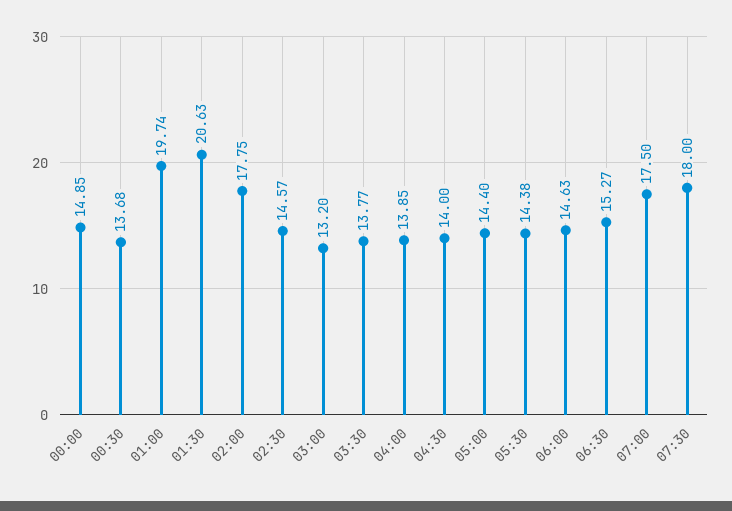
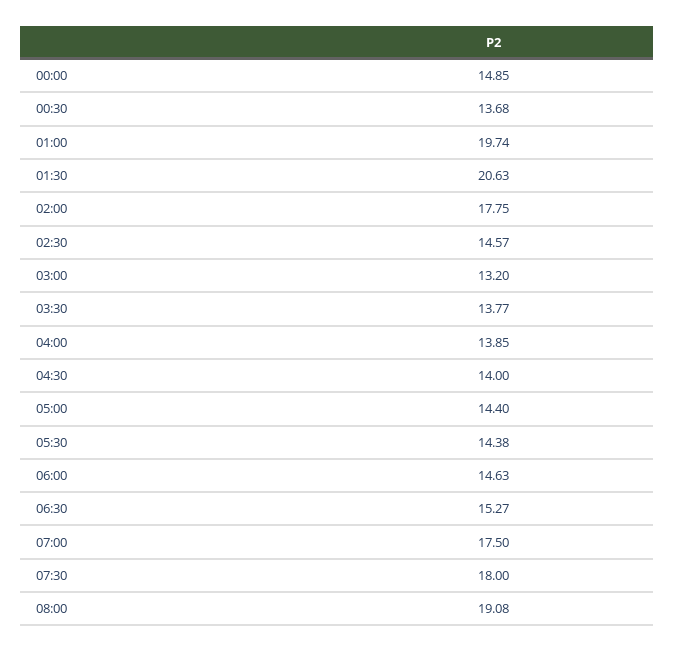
08:00: none -> 19.08

